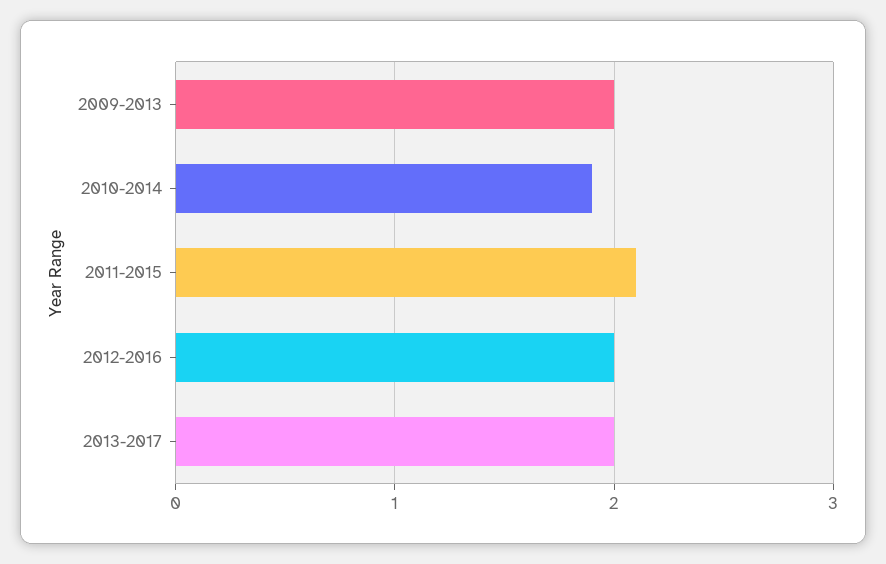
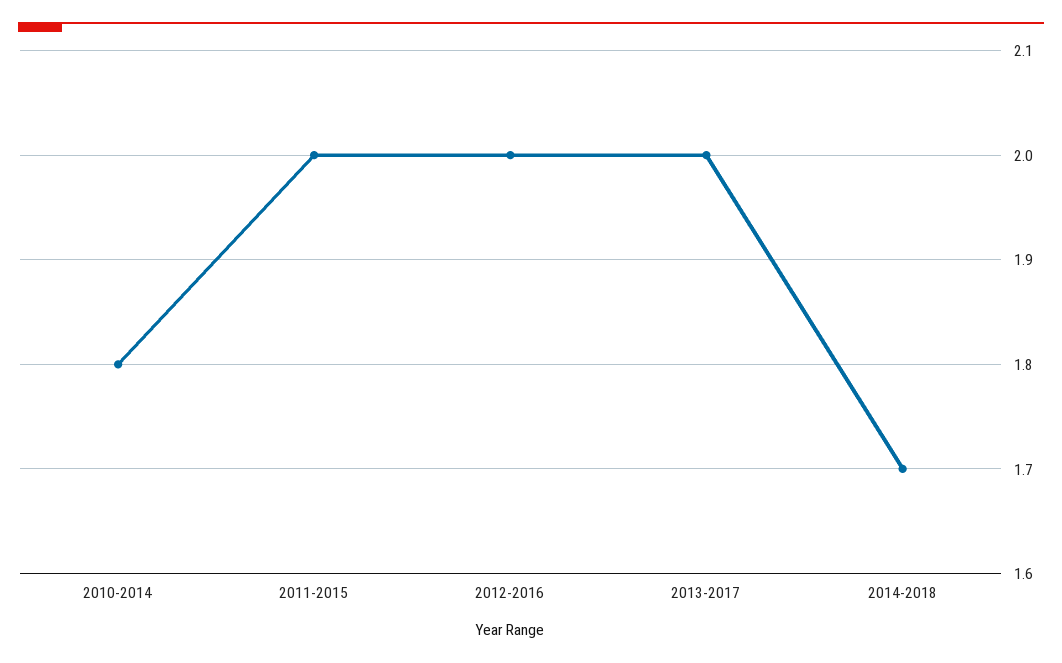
2009-2013: 2 -> none
2010-2014: 1.9 -> 1.8
2011-2015: 2.1 -> 2
2014-2018: none -> 1.7

